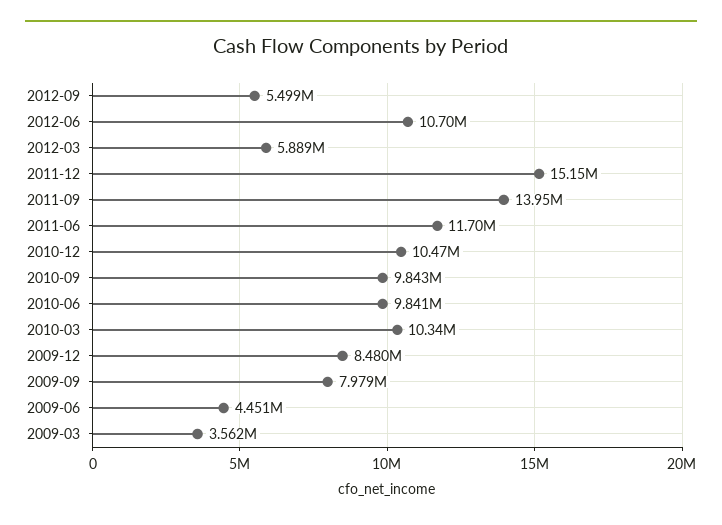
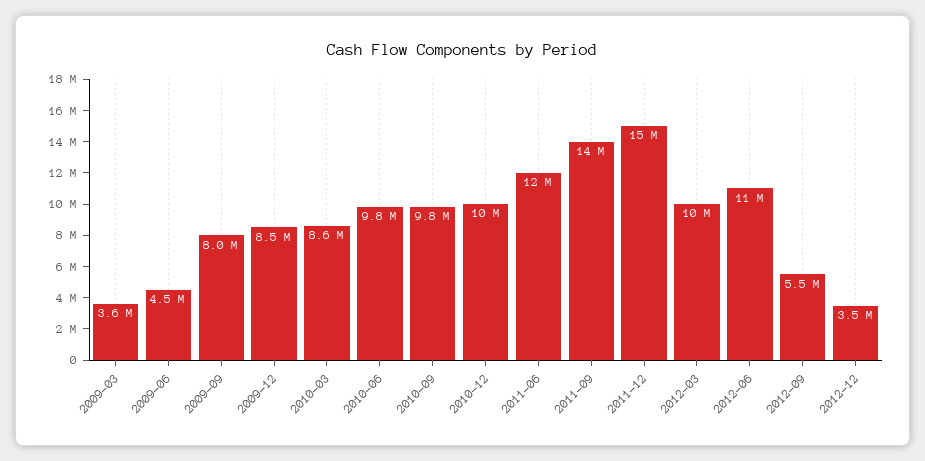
2012-03: 5889000 -> 10000000
2010-03: 10340000 -> 8600000
2012-12: none -> 3500000

